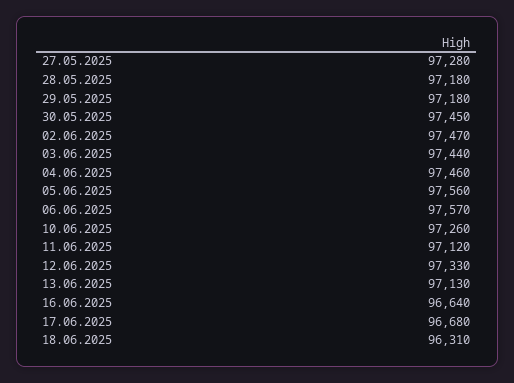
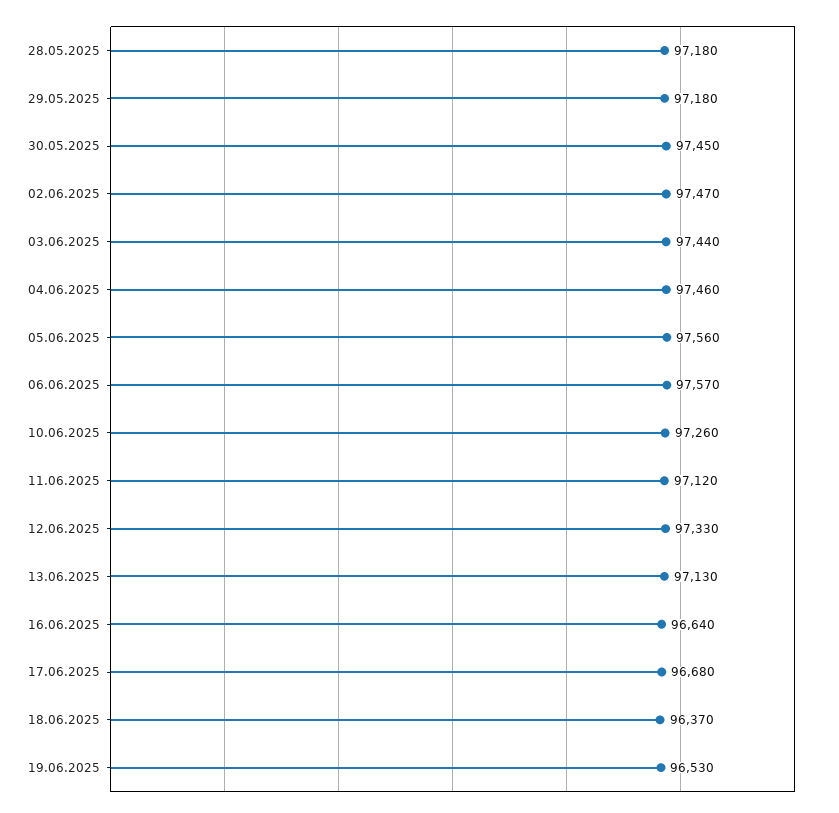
27.05.2025: 97280 -> none
18.06.2025: 96310 -> 96370
19.06.2025: none -> 96530

